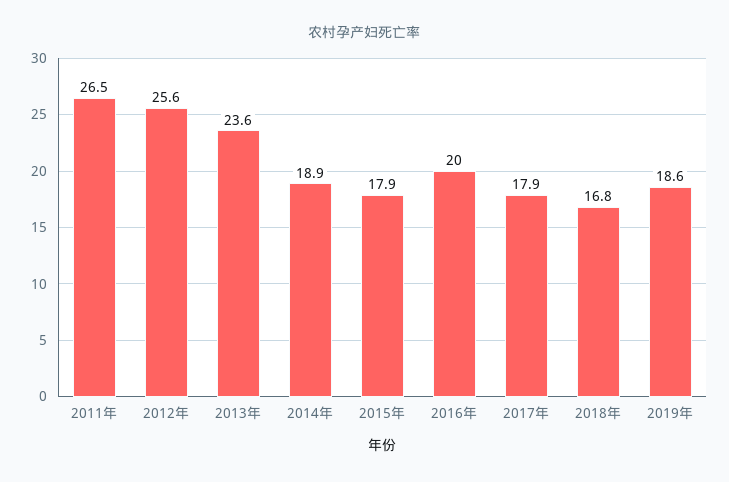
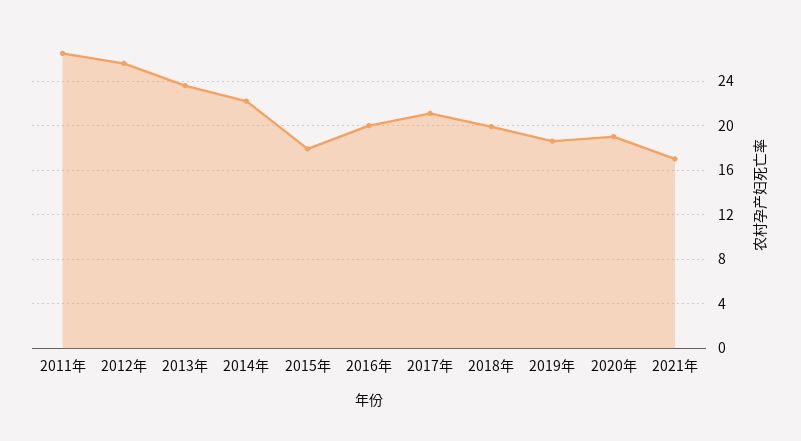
2014年: 18.9 -> 22
2017年: 17.9 -> 21
2018年: 16.8 -> 20
2020年: none -> 19
2021年: none -> 17

